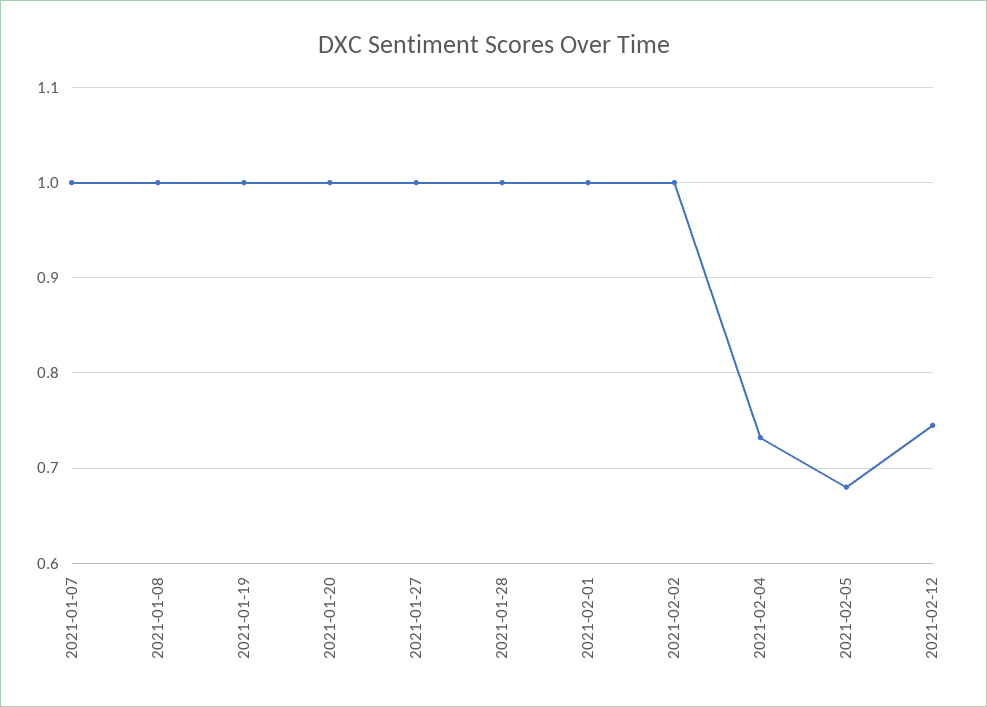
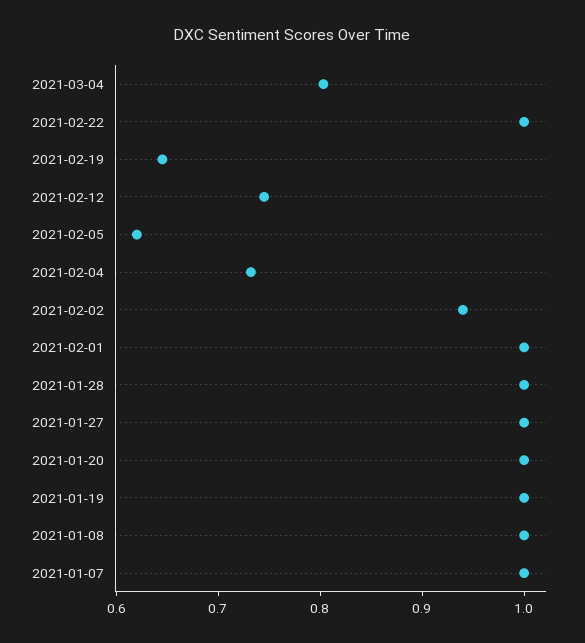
2021-02-02: 1 -> 0.94
2021-02-05: 0.68 -> 0.62
2021-03-04: none -> 0.8
2021-02-22: none -> 1
2021-02-19: none -> 0.64

